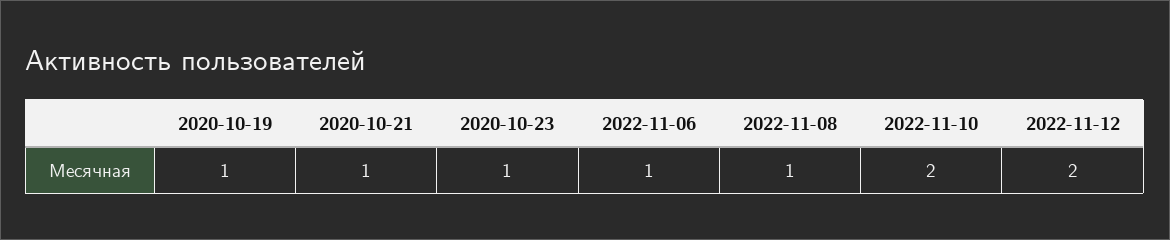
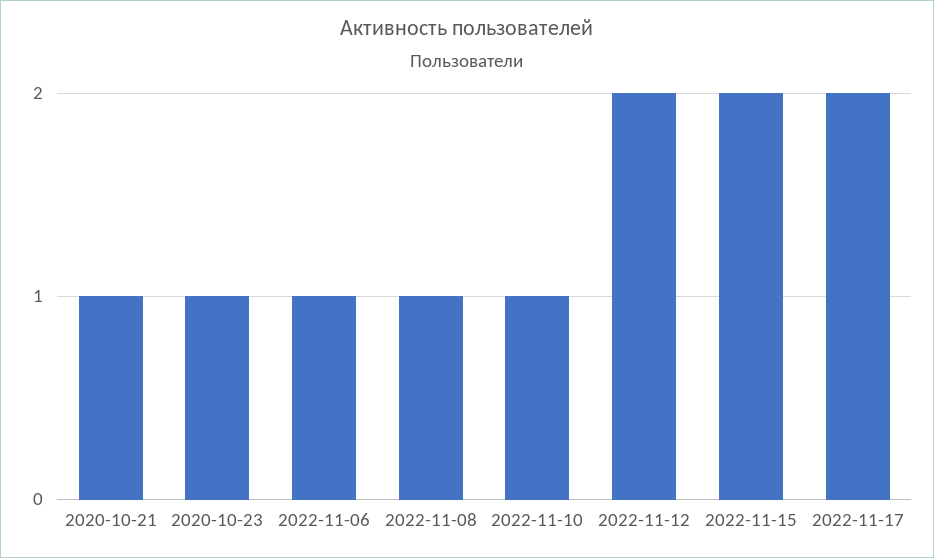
2020-10-19: 1 -> none
2022-11-10: 2 -> 1
2022-11-15: none -> 2
2022-11-17: none -> 2

